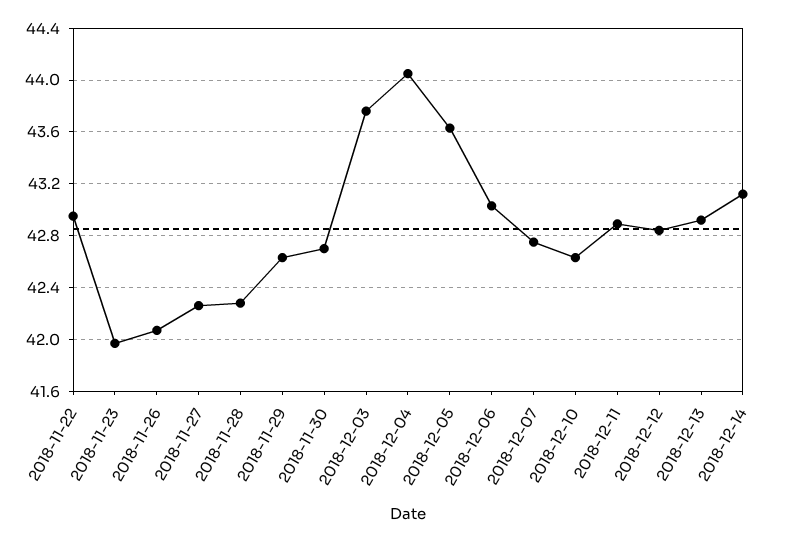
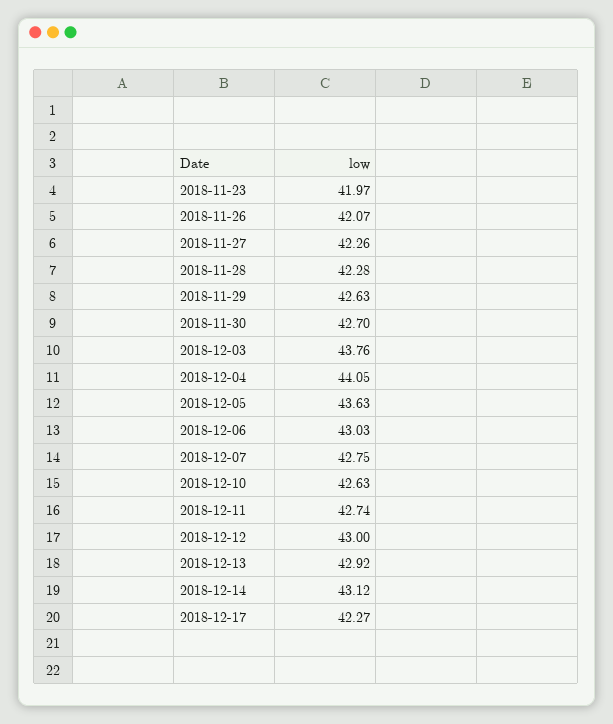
2018-11-22: 42.95 -> none
2018-12-11: 42.9 -> 42.74
2018-12-12: 42.85 -> 43
2018-12-17: none -> 42.27

